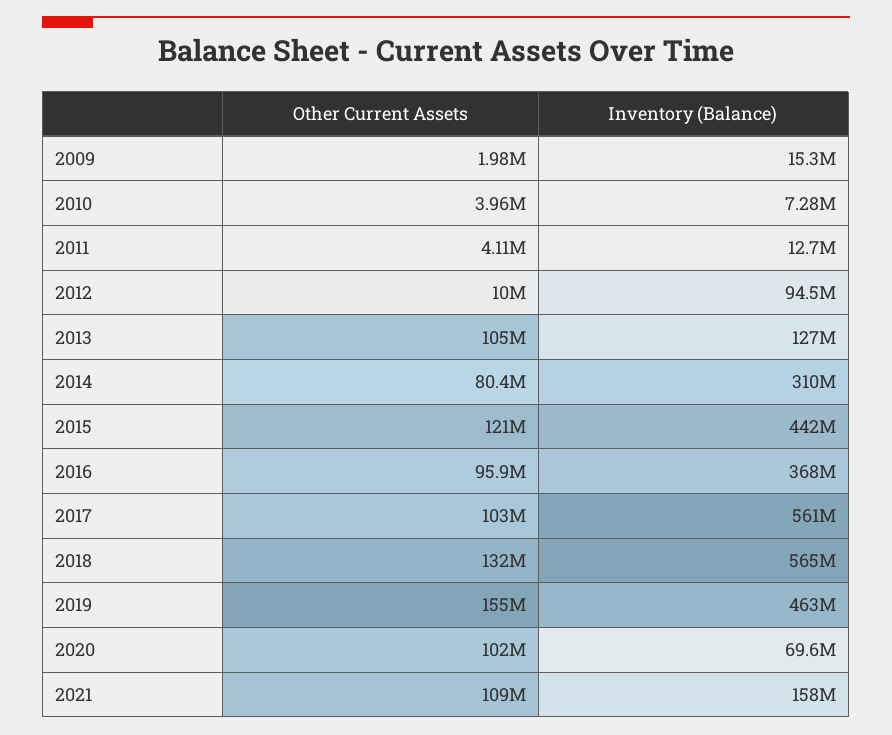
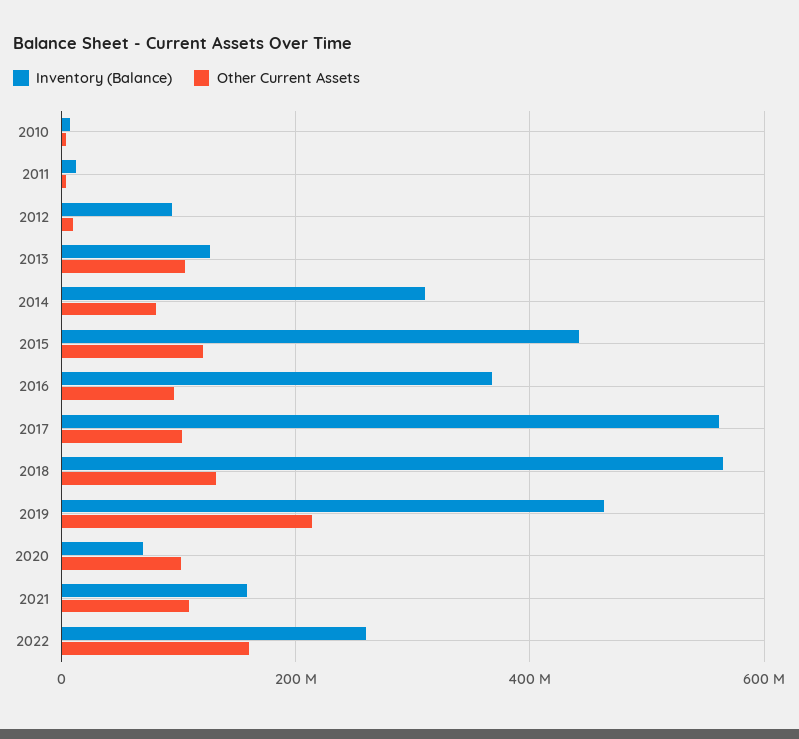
Other Current Assets, 2009: 1980000 -> none
Inventory (Balance), 2009: 15300000 -> none
Other Current Assets, 2019: 155000000 -> 220000000
Inventory (Balance), 2022: none -> 260000000
Other Current Assets, 2022: none -> 160000000

